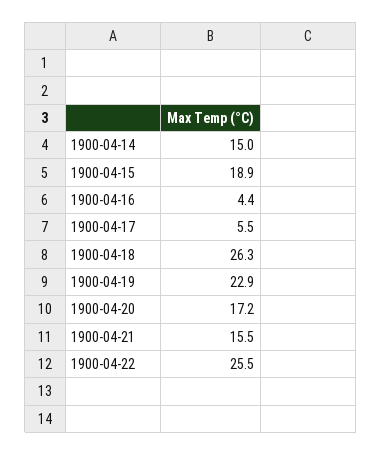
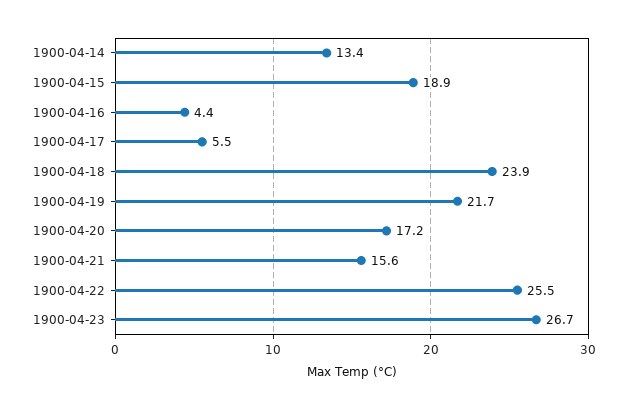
1900-04-14: 15 -> 13.4
1900-04-18: 26.3 -> 23.9
1900-04-19: 22.9 -> 21.7
1900-04-21: 15.5 -> 15.6
1900-04-23: none -> 26.7

